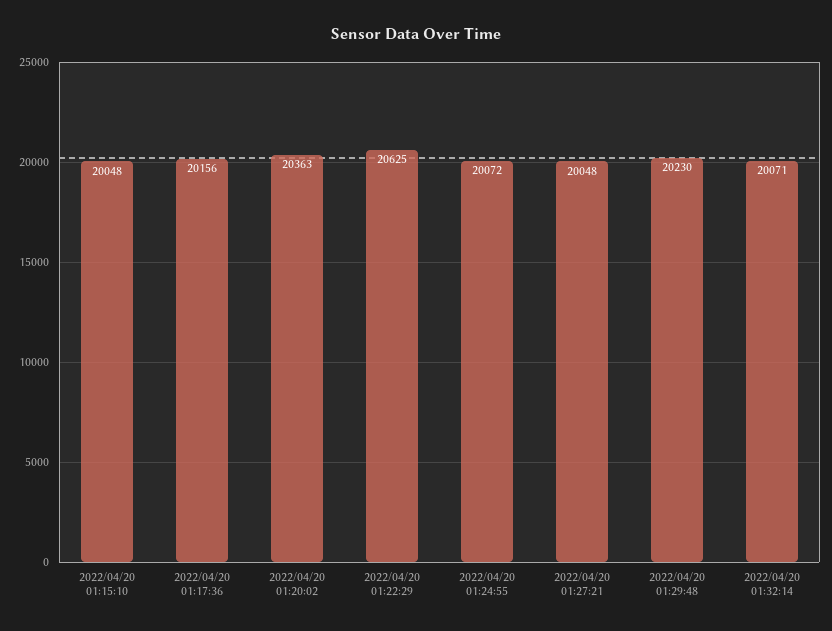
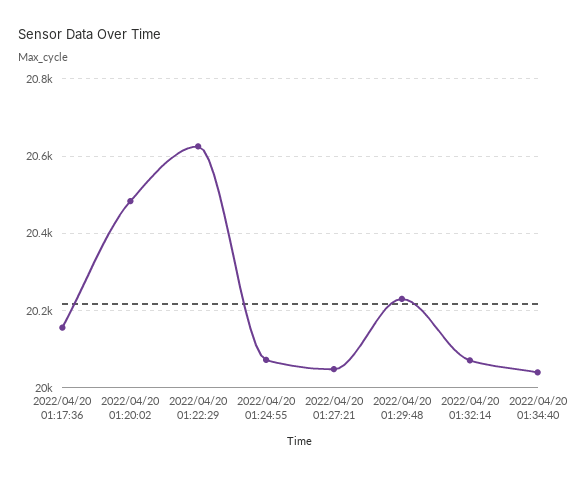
2022/04/20 01:15:10: 20048 -> none
2022/04/20 01:20:02: 20363 -> 20480
2022/04/20 01:34:40: none -> 20040

